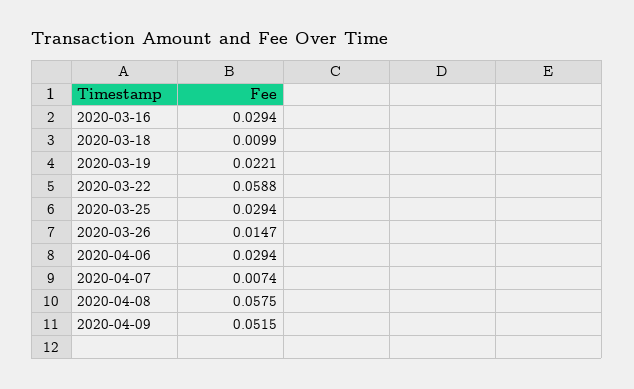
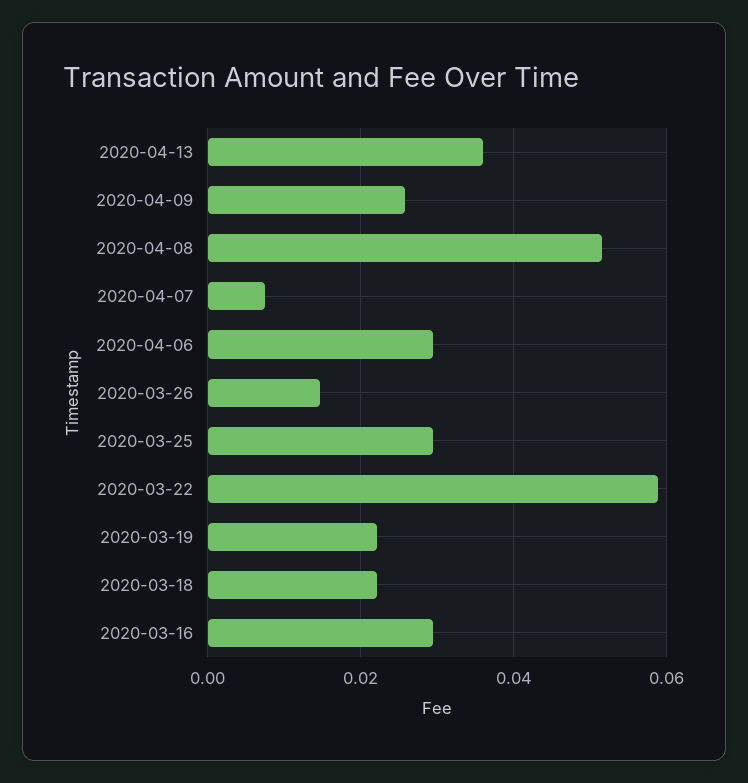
2020-03-18: 0.0099 -> 0.022
2020-04-08: 0.0575 -> 0.052
2020-04-09: 0.0515 -> 0.026
2020-04-13: none -> 0.036

